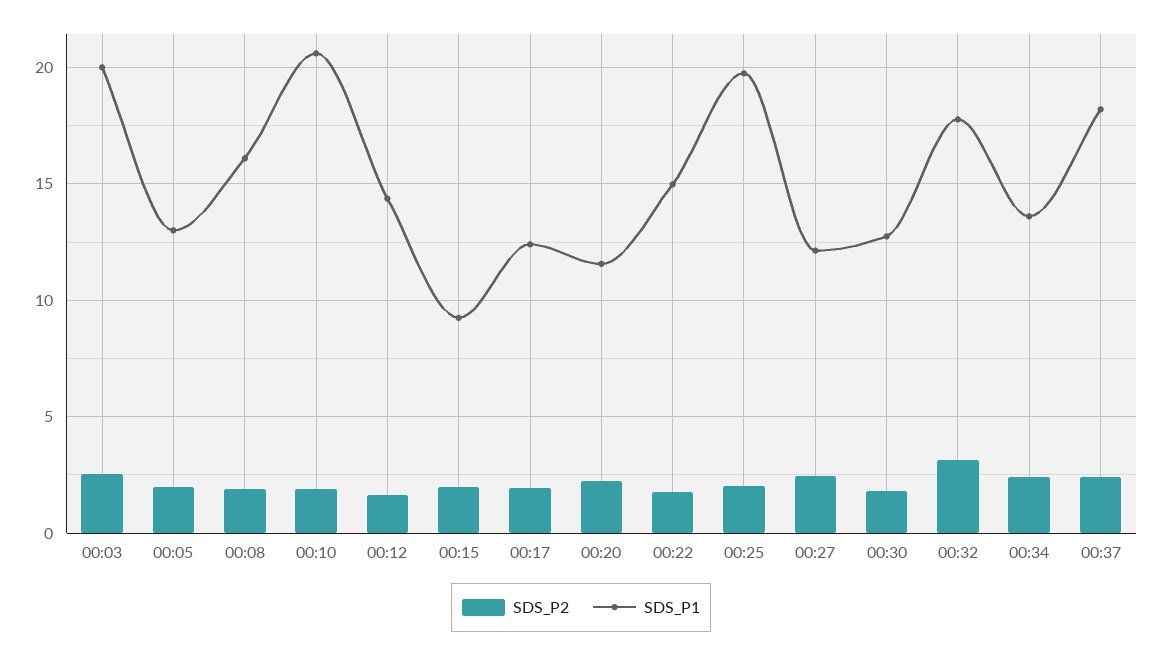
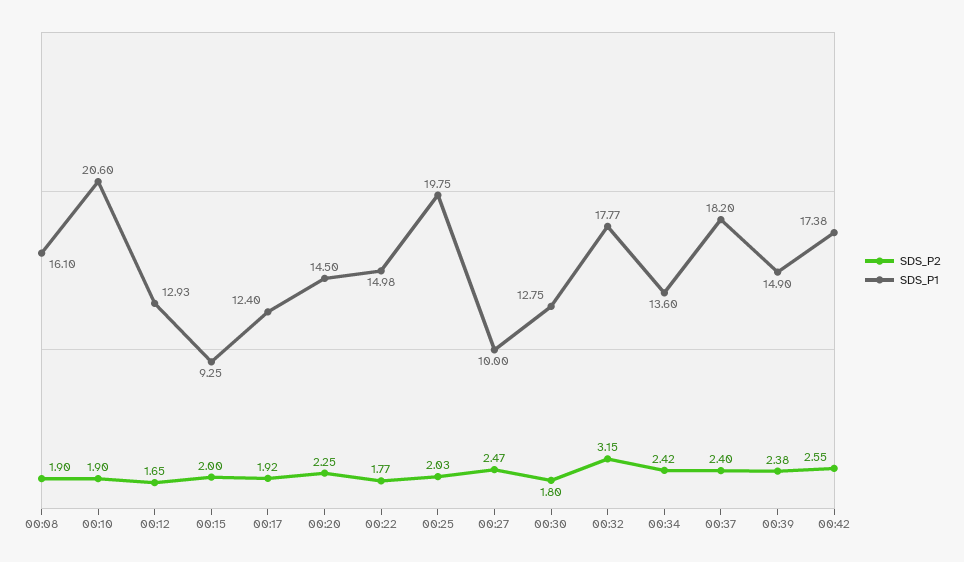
SDS_P2, 00:03: 2.5 -> none
SDS_P1, 00:03: 20 -> none
SDS_P2, 00:05: 2 -> none
SDS_P1, 00:05: 13 -> none
SDS_P1, 00:12: 14.5 -> 12.93
SDS_P1, 00:20: 11.5 -> 14.5
SDS_P1, 00:27: 12 -> 10
SDS_P2, 00:39: none -> 2.38
SDS_P1, 00:39: none -> 14.9
SDS_P2, 00:42: none -> 2.55
SDS_P1, 00:42: none -> 17.38

